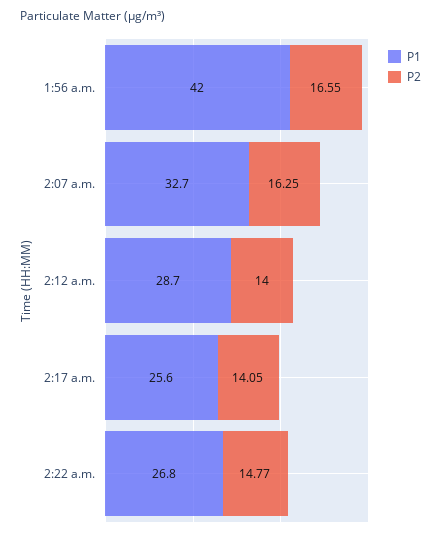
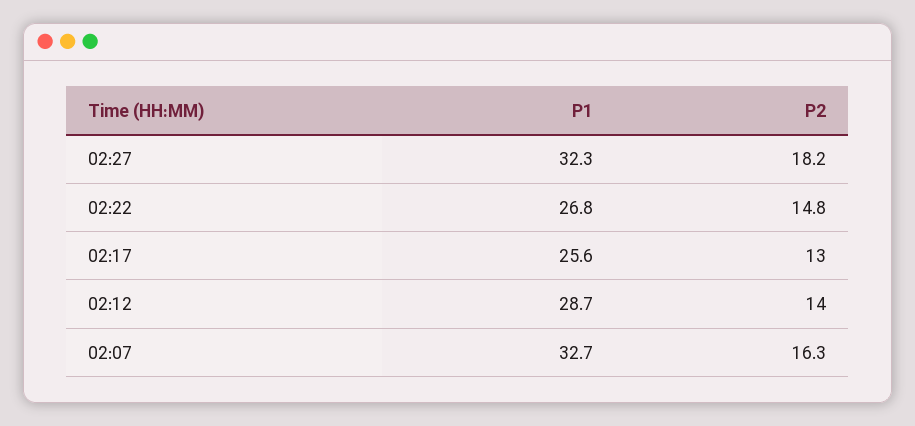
P1, 1:56 a.m.: 42 -> none
P2, 1:56 a.m.: 16.55 -> none
P2, 2:17 a.m.: 14.05 -> 13
P1, 02:27: none -> 32.3
P2, 02:27: none -> 18.2

